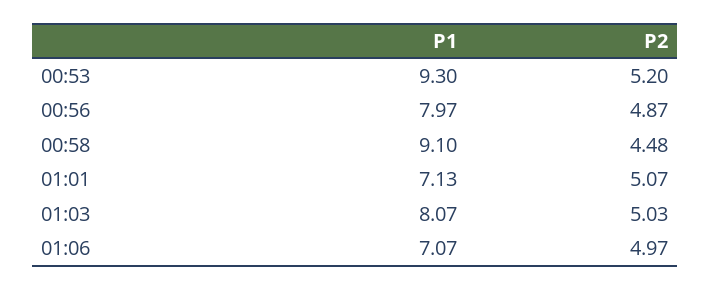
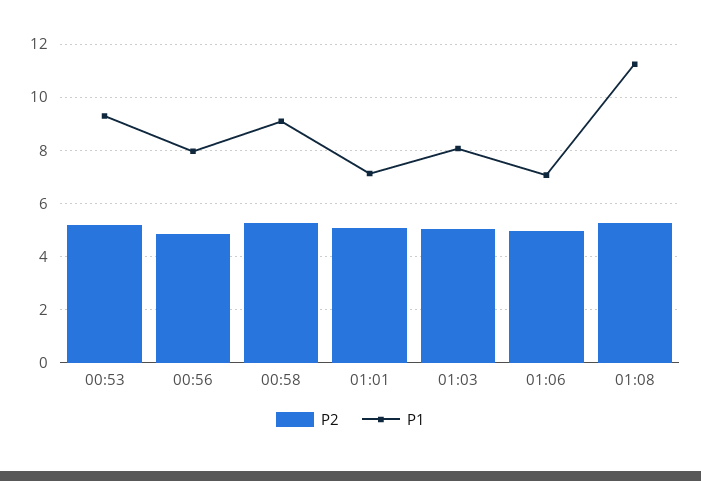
P2, 00:58: 4.48 -> 5.25
P2, 01:08: none -> 5.25
P1, 01:08: none -> 11.25

